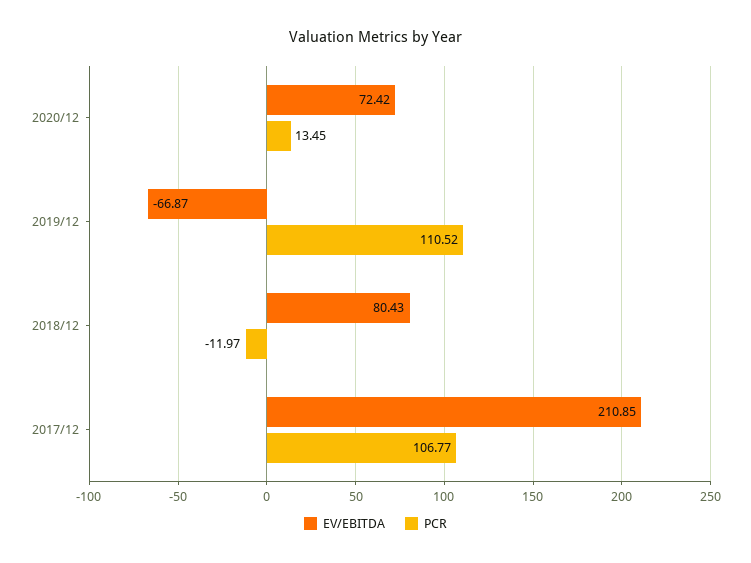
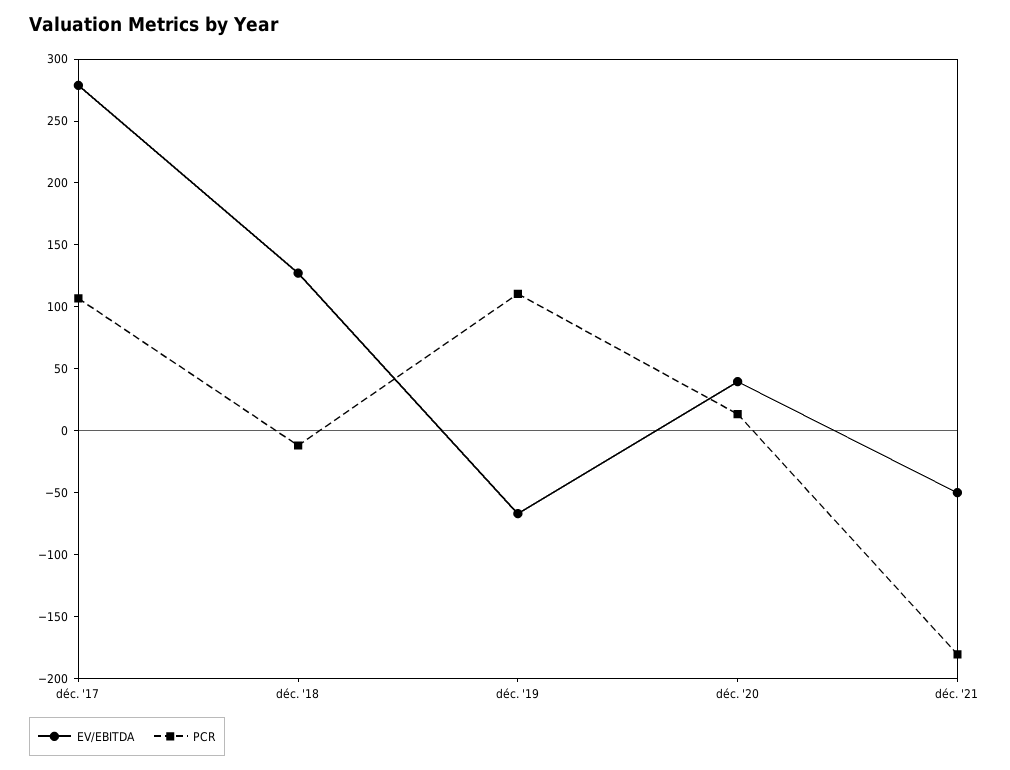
EV/EBITDA, 2020/12: 72.42 -> 40
EV/EBITDA, 2018/12: 80.43 -> 130
EV/EBITDA, 2017/12: 210.85 -> 280
EV/EBITDA, déc. '21: none -> -50
PCR, déc. '21: none -> -180

